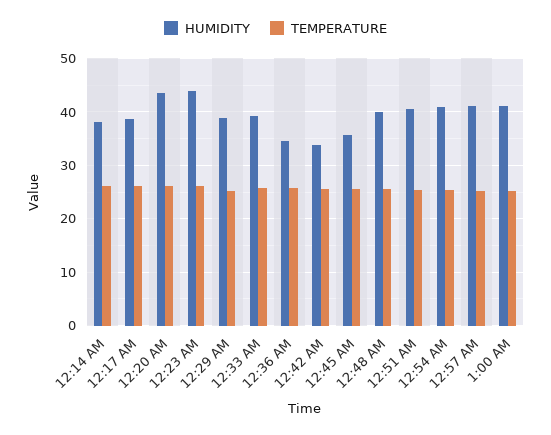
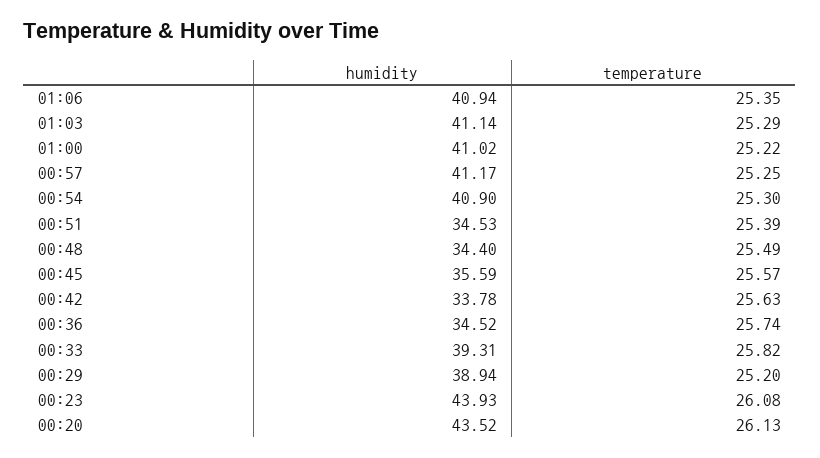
HUMIDITY, 12:14 AM: 38 -> none
TEMPERATURE, 12:14 AM: 26 -> none
HUMIDITY, 12:17 AM: 38 -> none
TEMPERATURE, 12:17 AM: 26 -> none
HUMIDITY, 12:48 AM: 40 -> 34.4
HUMIDITY, 12:51 AM: 40 -> 34.53
HUMIDITY, 01:06: none -> 40.94
TEMPERATURE, 01:06: none -> 25.35
HUMIDITY, 01:03: none -> 41.14
TEMPERATURE, 01:03: none -> 25.29

